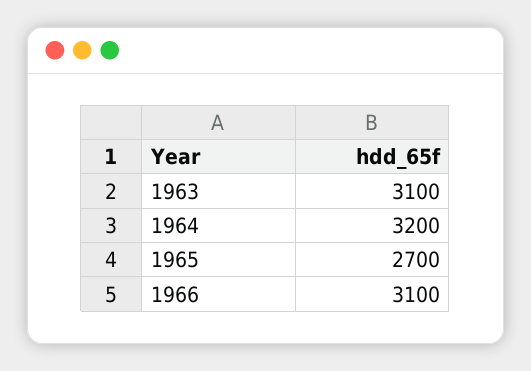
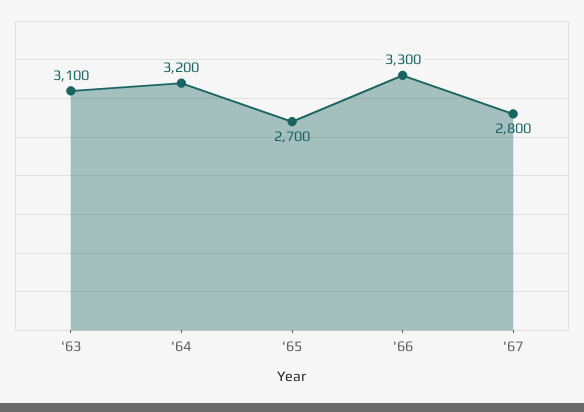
1966: 3100 -> 3300
'67: none -> 2800

